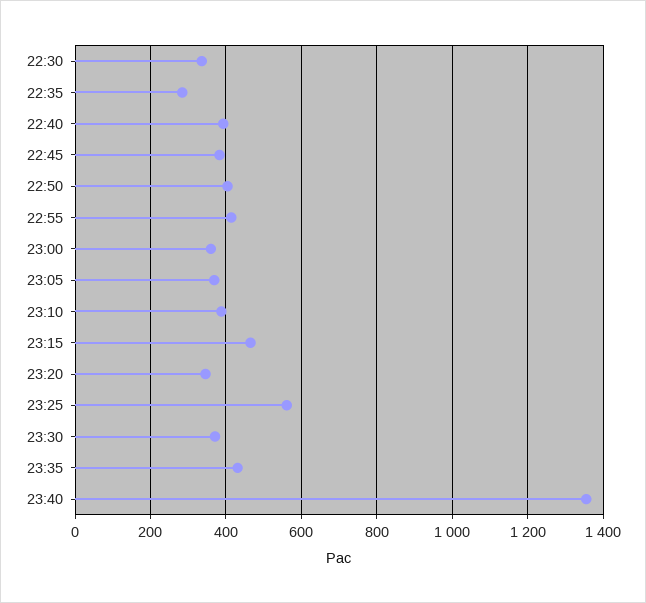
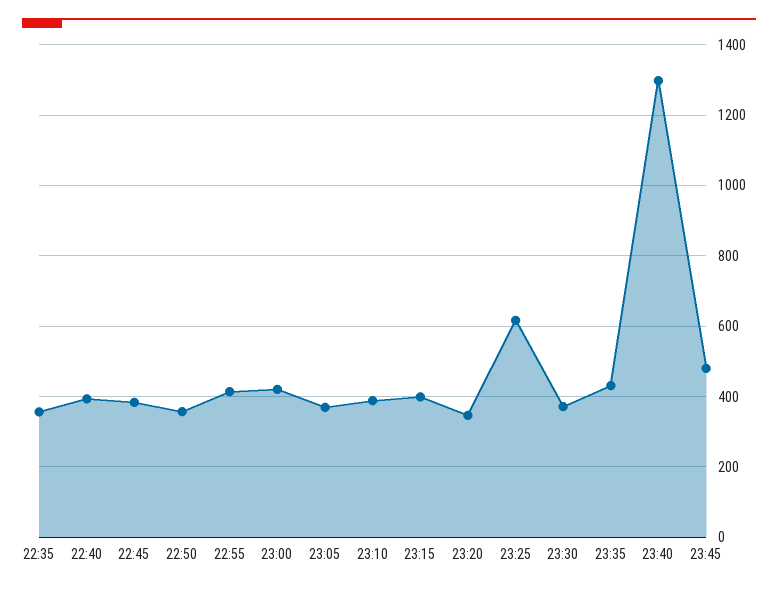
22:30: 340 -> none
22:35: 280 -> 360
22:50: 400 -> 360
23:00: 360 -> 420
23:15: 460 -> 400
23:25: 560 -> 620
23:40: 1360 -> 1300
23:45: none -> 480

